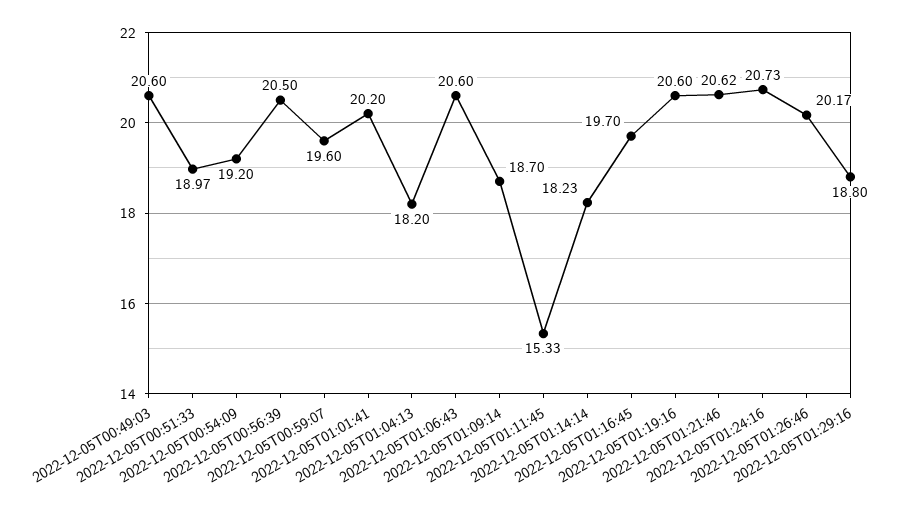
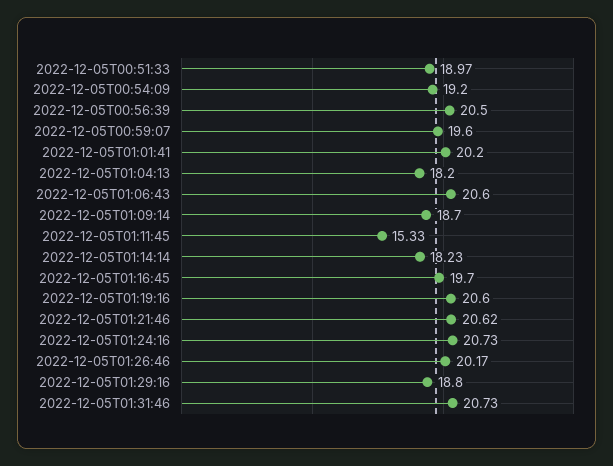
2022-12-05T00:49:03: 20.6 -> none
2022-12-05T01:31:46: none -> 20.73

